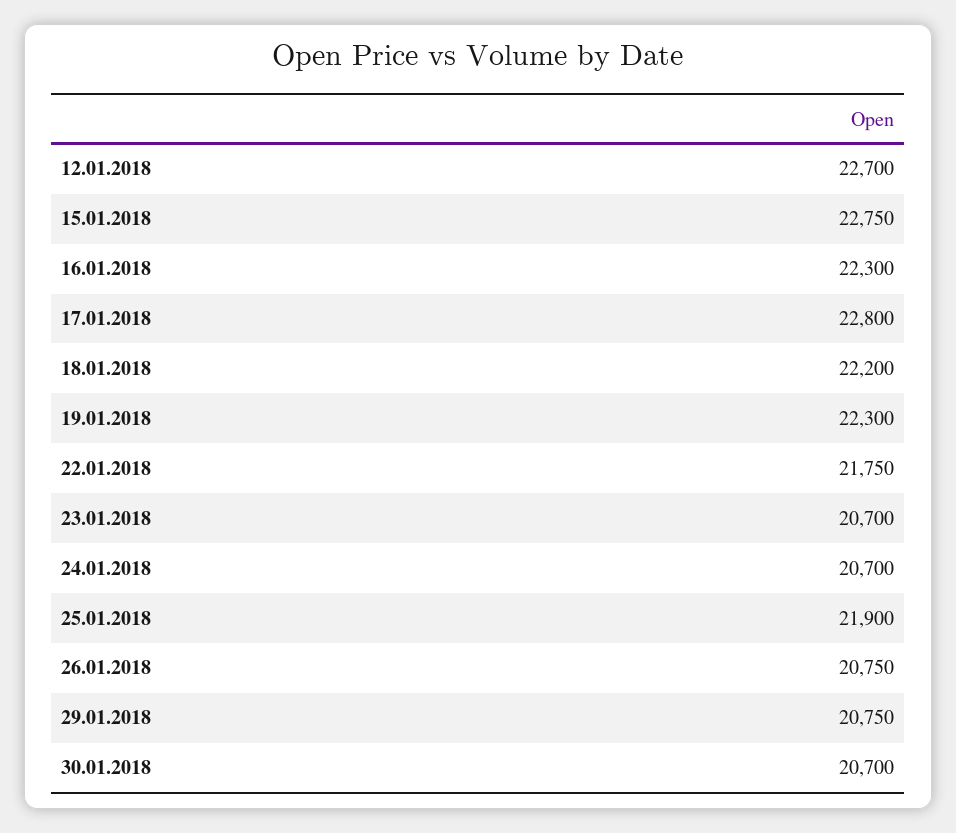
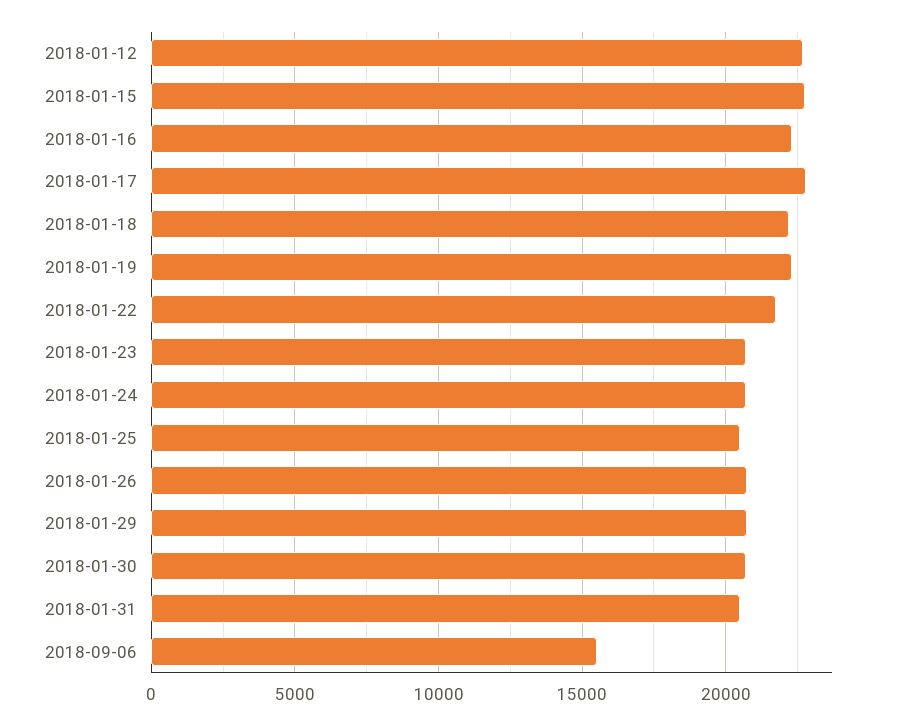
25.01.2018: 21900 -> 20500
2018-01-31: none -> 20500
2018-09-06: none -> 15500

